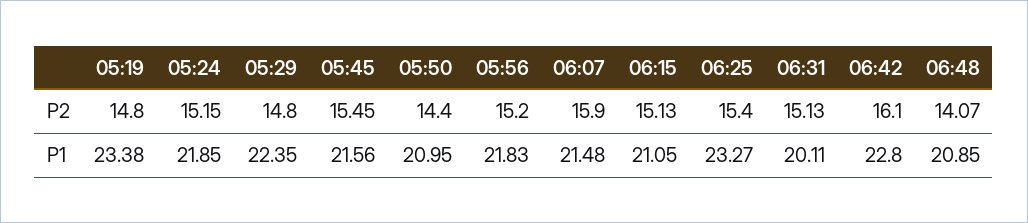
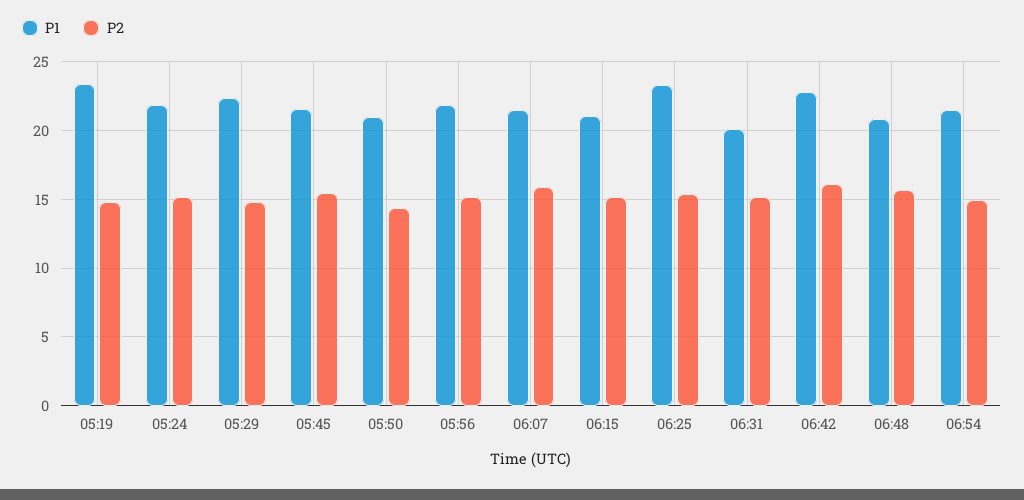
P2, 06:48: 14.07 -> 15.5
P1, 06:54: none -> 21.5
P2, 06:54: none -> 15

